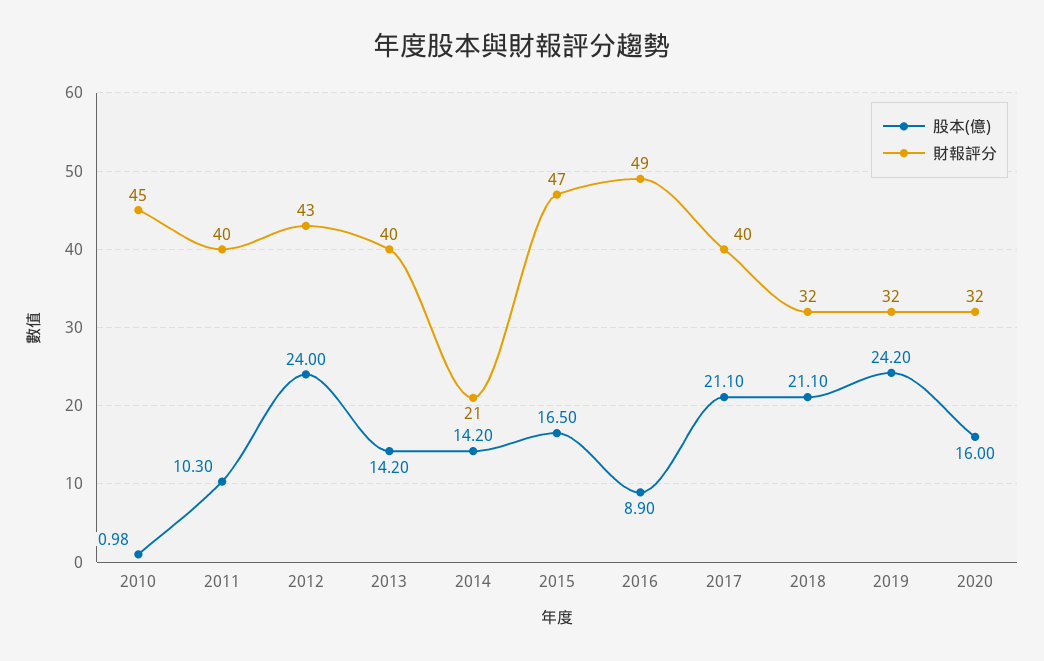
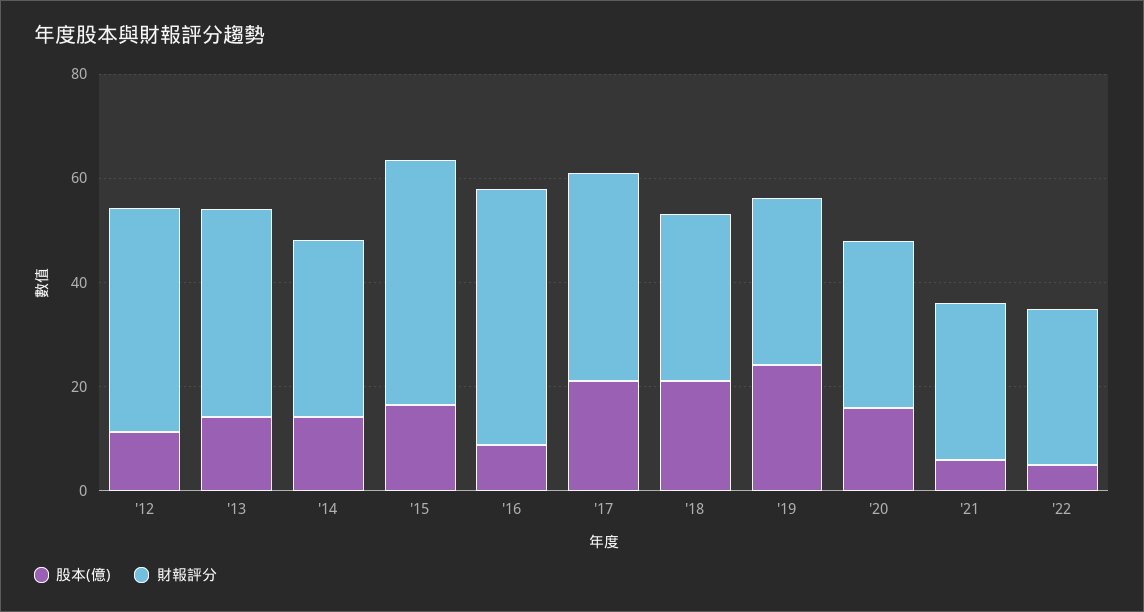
股本(億), 2010: 0.98 -> none
財報評分, 2010: 45 -> none
股本(億), 2011: 10.3 -> none
財報評分, 2011: 40 -> none
股本(億), 2012: 24 -> 10
財報評分, 2014: 21 -> 35
股本(億), '21: none -> 5
財報評分, '21: none -> 30
股本(億), '22: none -> 5
財報評分, '22: none -> 30

